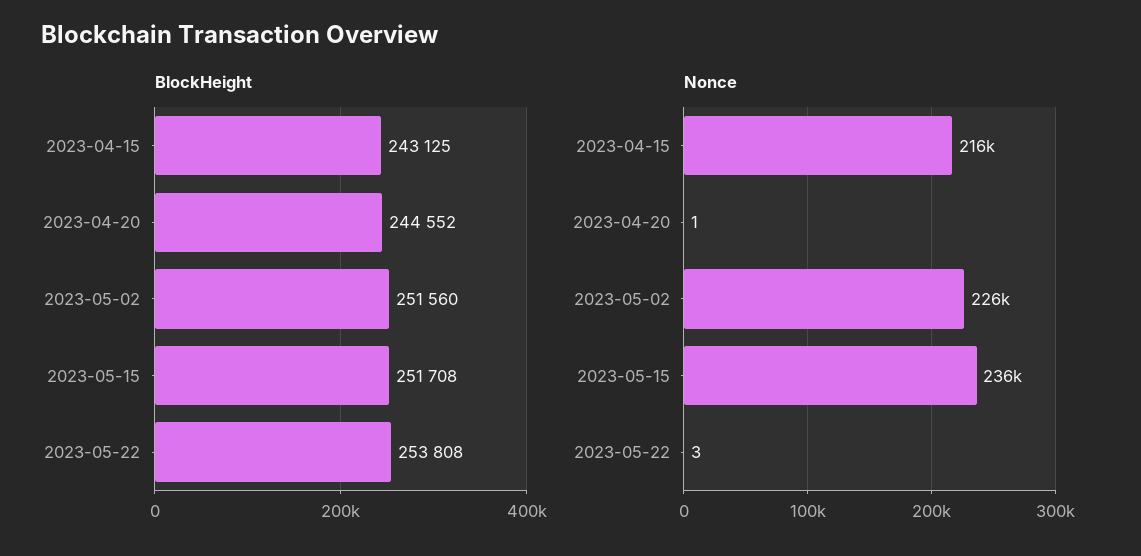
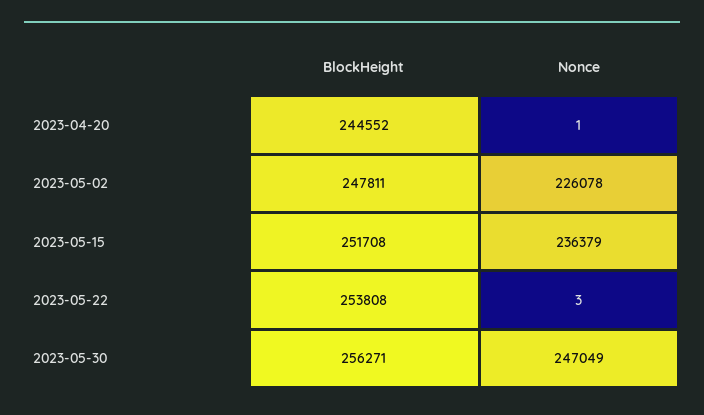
BlockHeight, 2023-04-15: 243125 -> none
BlockHeight, 2023-05-02: 251560 -> 247811
Nonce, 2023-04-15: 216000 -> none
BlockHeight, 2023-05-30: none -> 256271
Nonce, 2023-05-30: none -> 247049

